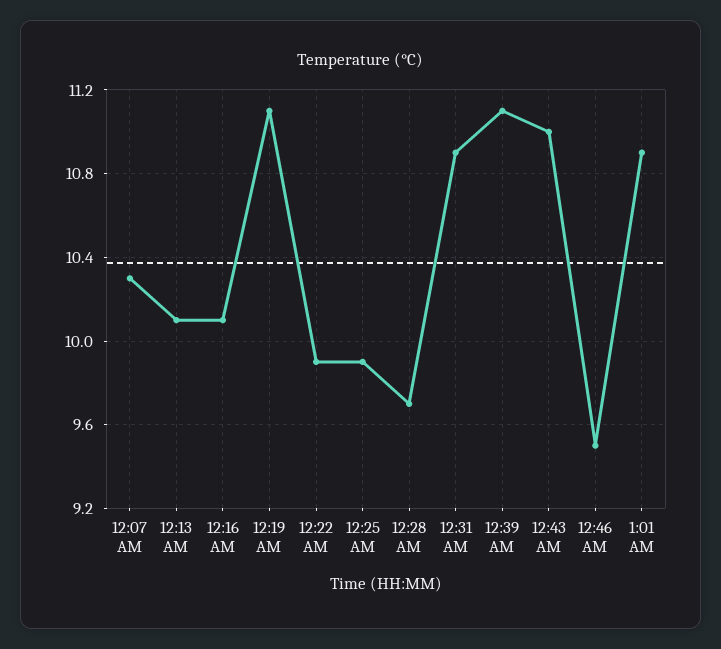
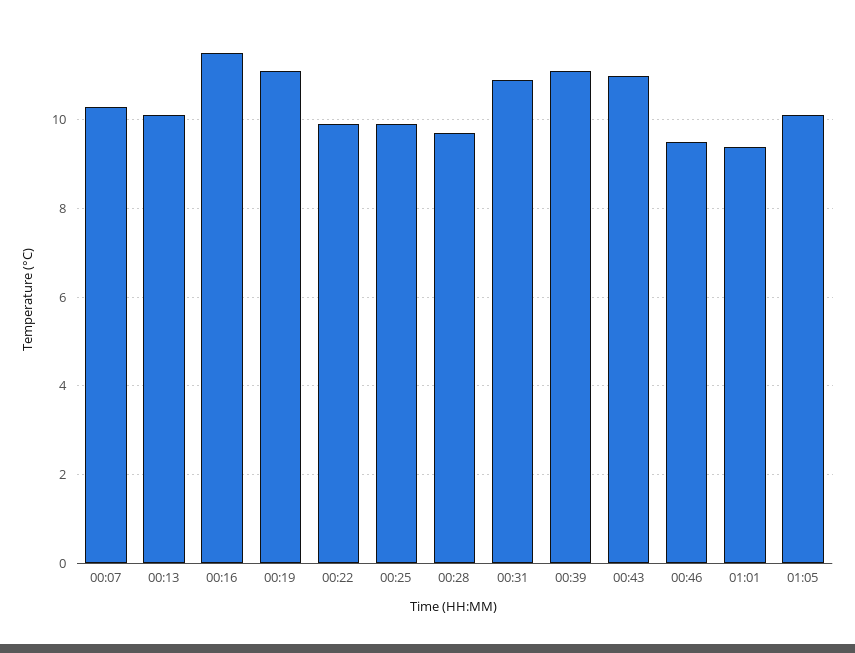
12:16 AM: 10.1 -> 11.5
1:01 AM: 10.9 -> 9.5
01:05: none -> 10

